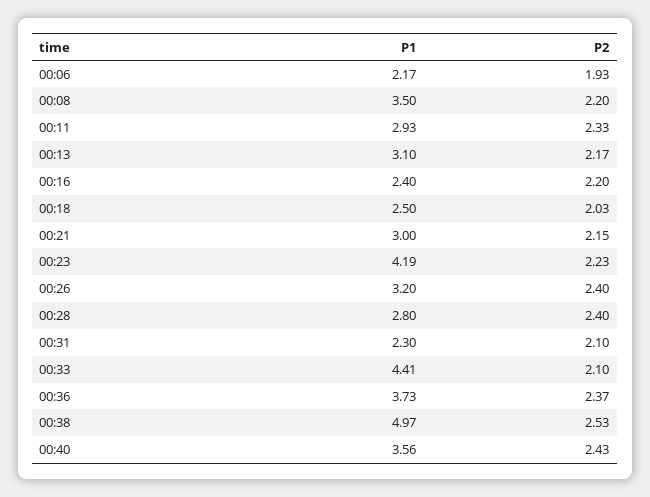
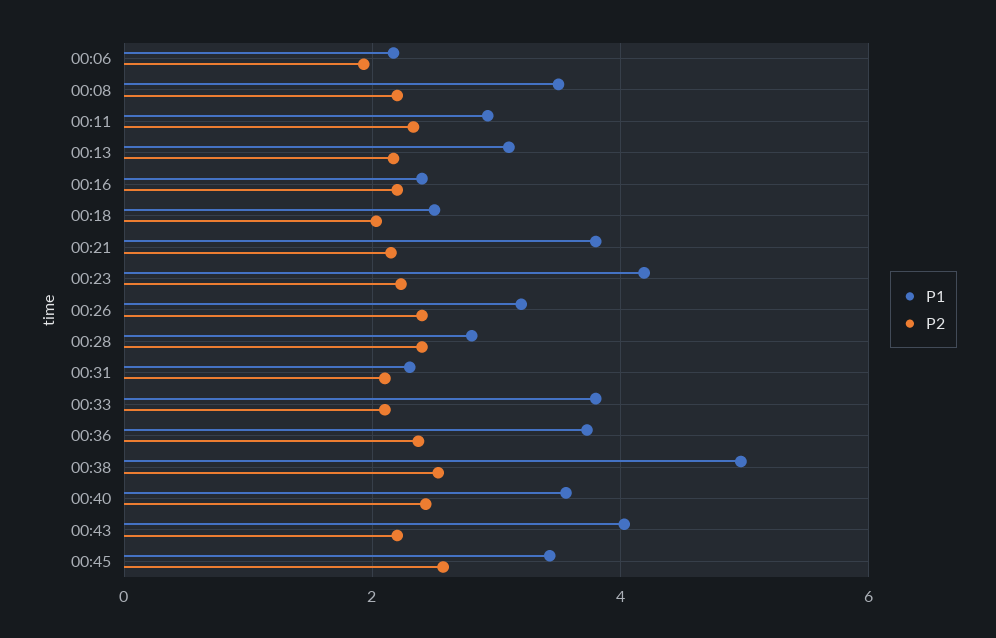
P1, 00:21: 3 -> 3.8
P1, 00:33: 4.41 -> 3.8
P1, 00:43: none -> 4
P2, 00:43: none -> 2.2
P1, 00:45: none -> 3.4
P2, 00:45: none -> 2.6

